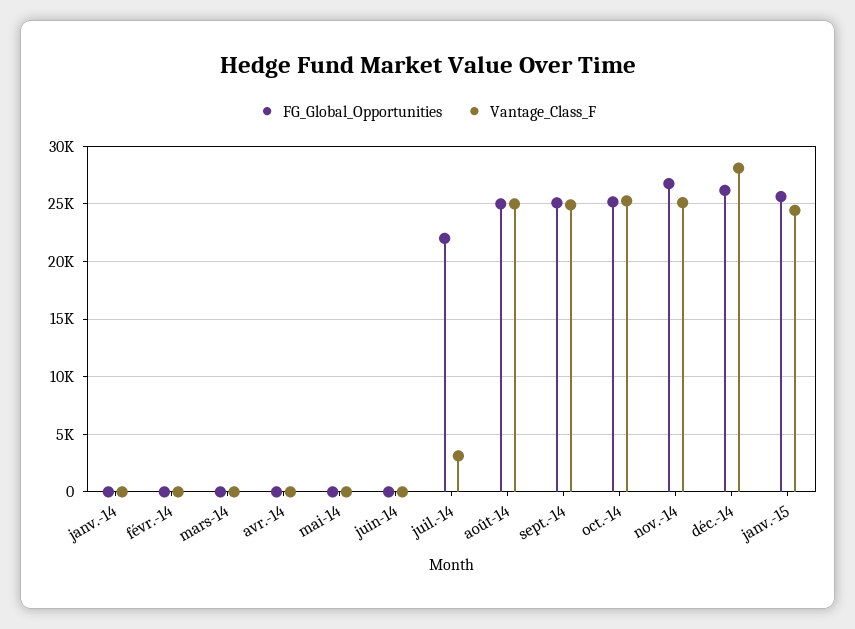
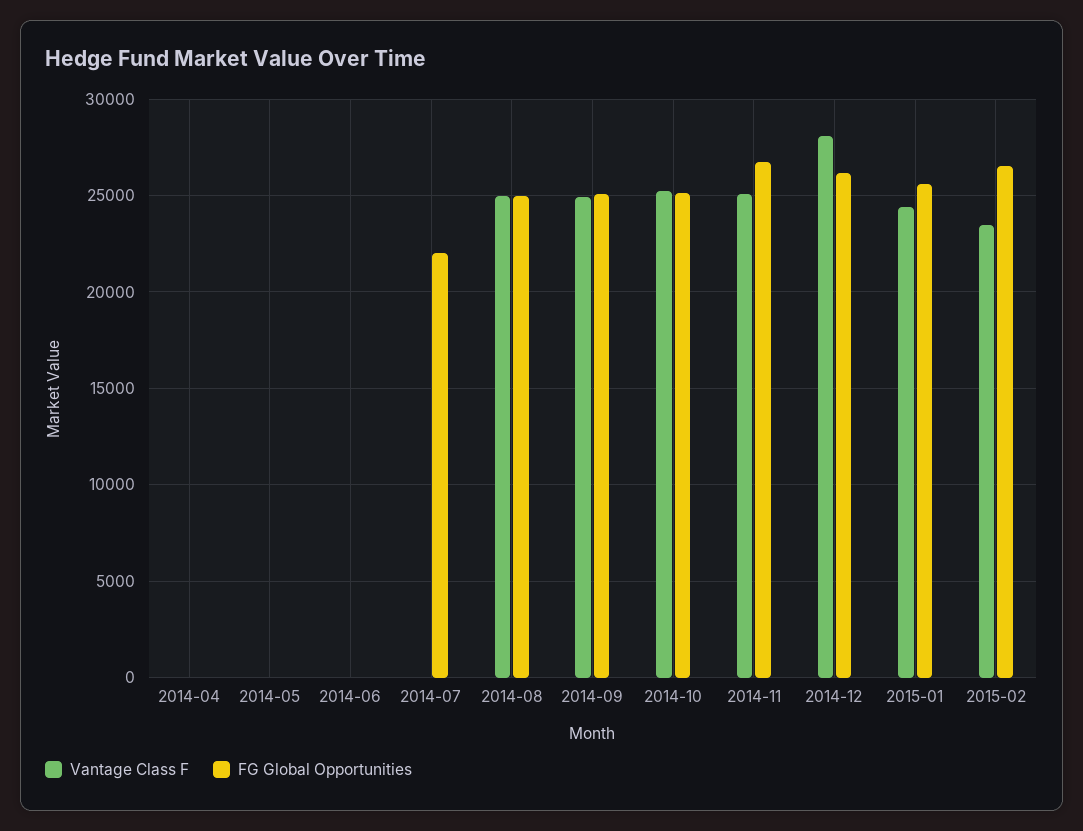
FG_Global_Opportunities, janv.-14: 0 -> none
Vantage_Class_F, janv.-14: 0 -> none
FG_Global_Opportunities, févr.-14: 0 -> none
Vantage_Class_F, févr.-14: 0 -> none
FG_Global_Opportunities, mars-14: 0 -> none
Vantage_Class_F, mars-14: 0 -> none
Vantage_Class_F, juil.-14: 3000 -> 0
Vantage_Class_F, 2015-02: none -> 23500
FG_Global_Opportunities, 2015-02: none -> 26500

